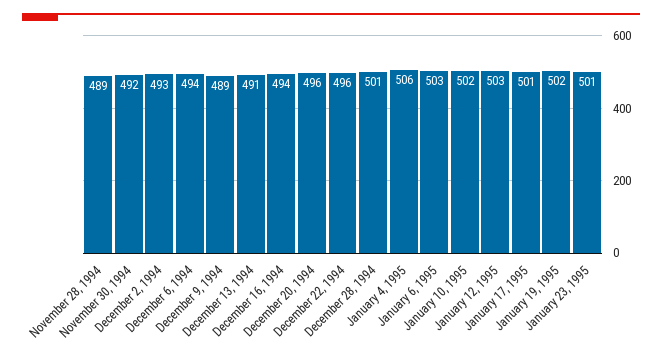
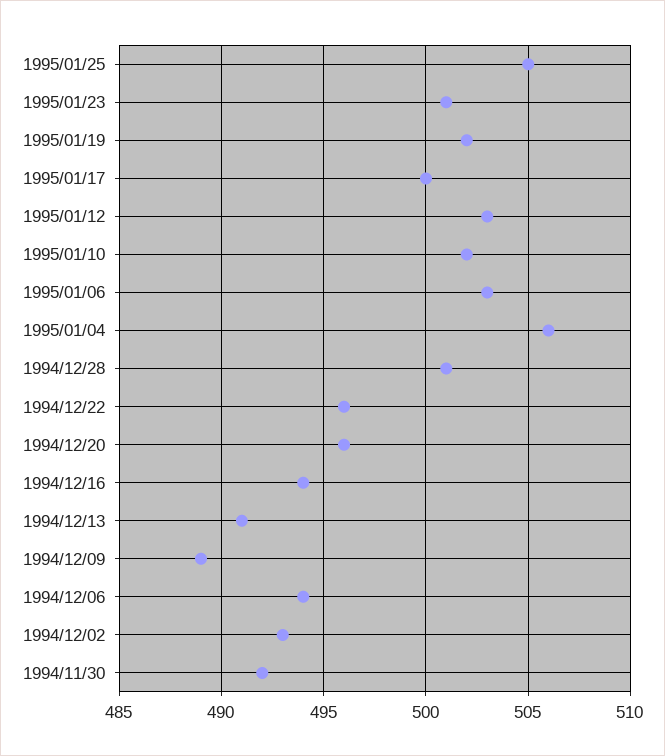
November 28, 1994: 489 -> none
January 17, 1995: 501 -> 500
1995/01/25: none -> 505

